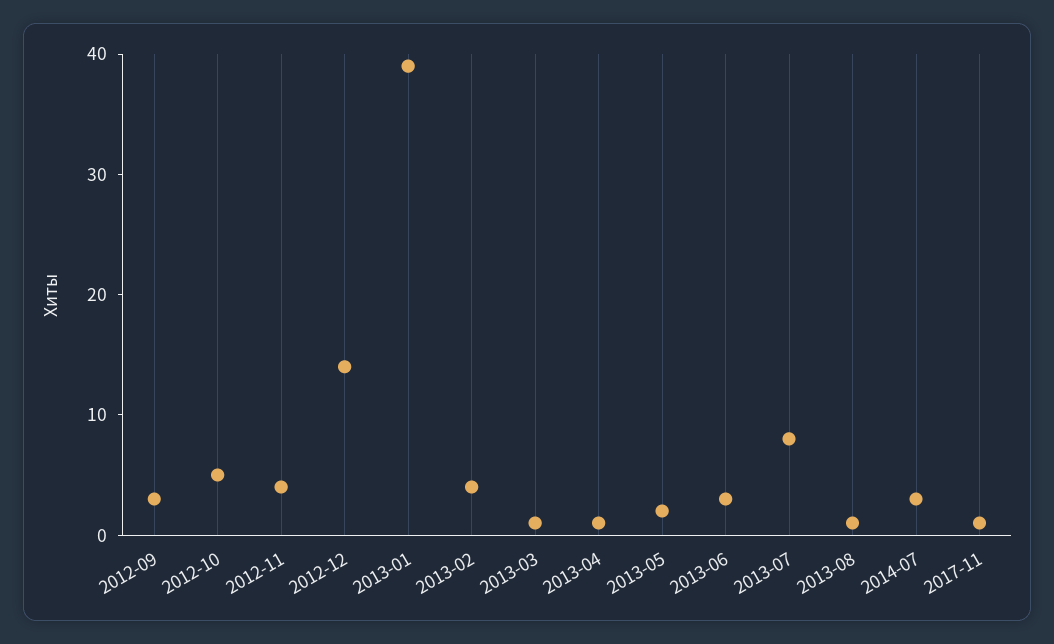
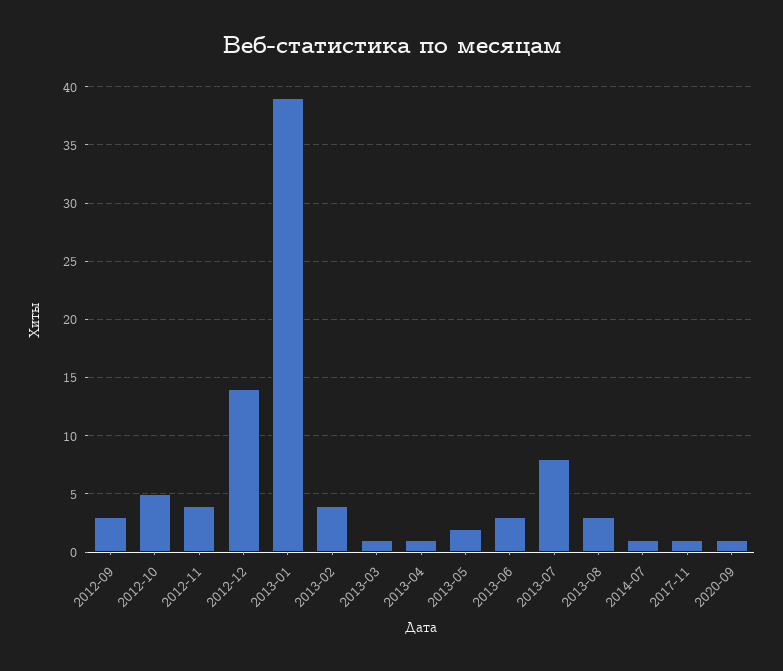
2013-08: 1 -> 3
2014-07: 3 -> 1
2020-09: none -> 1

